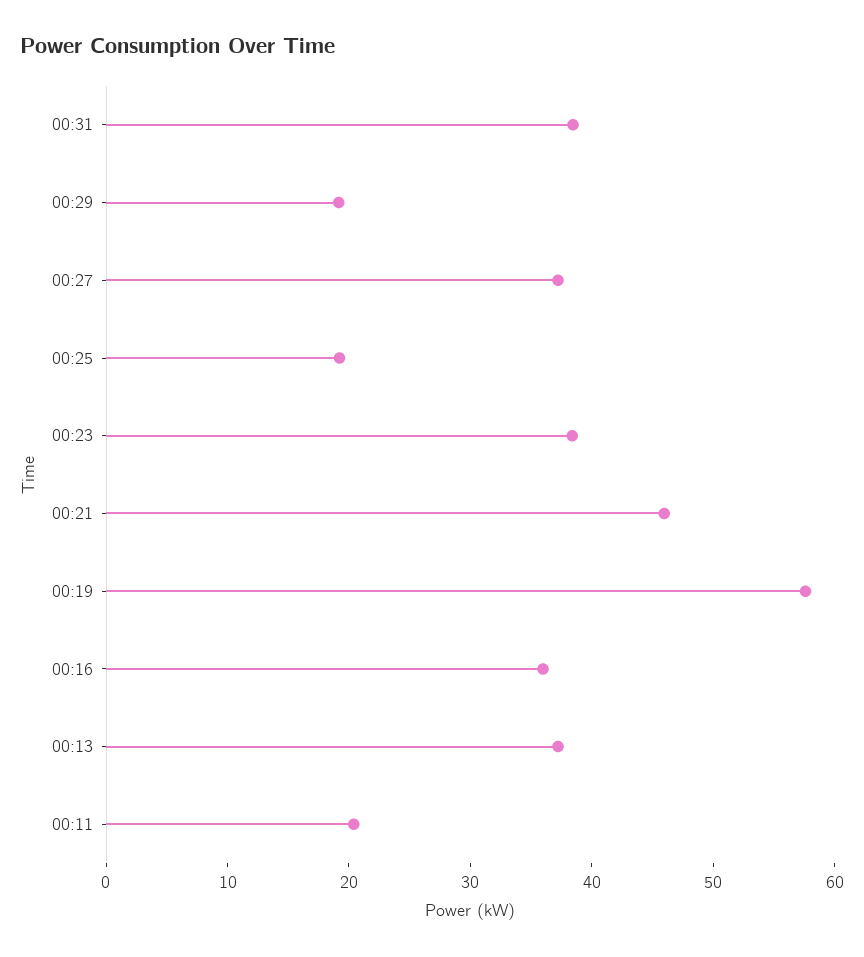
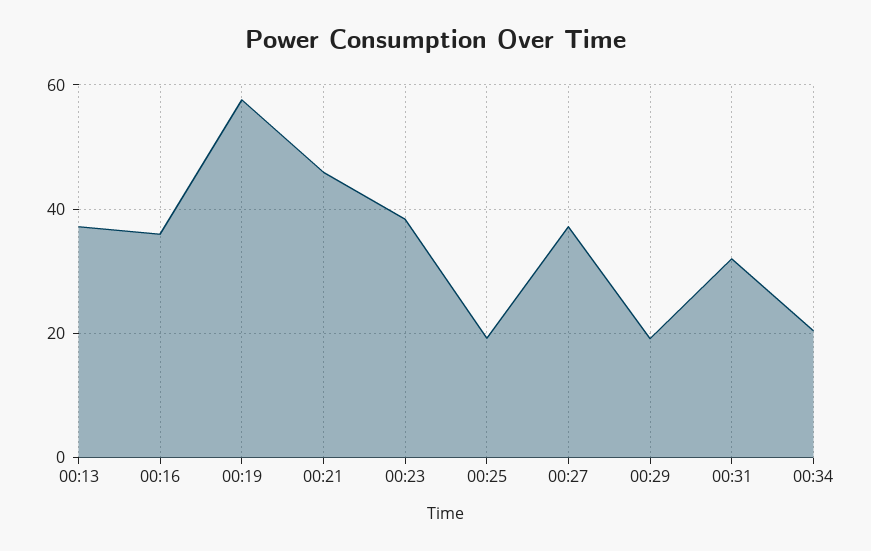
00:31: 38 -> 32
00:11: 20 -> none
00:34: none -> 20

